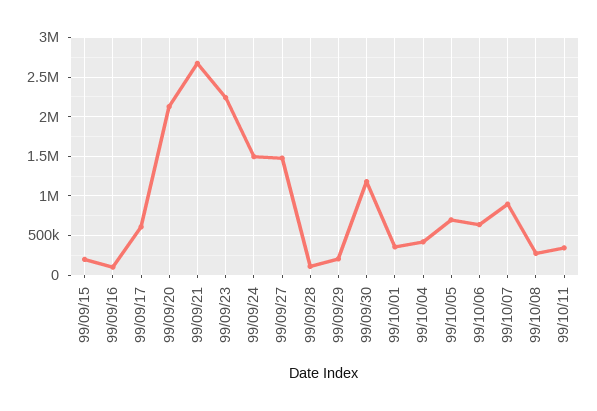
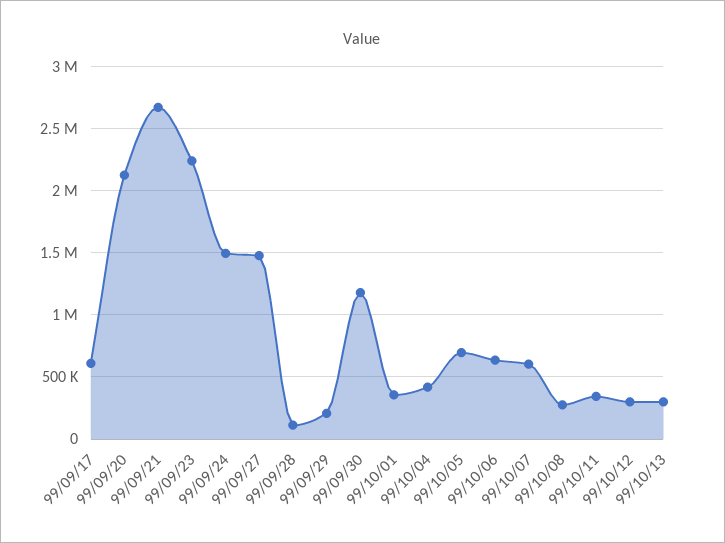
99/09/15: 200000 -> none
99/09/16: 100000 -> none
99/10/07: 900000 -> 600000
99/10/12: none -> 300000
99/10/13: none -> 300000

